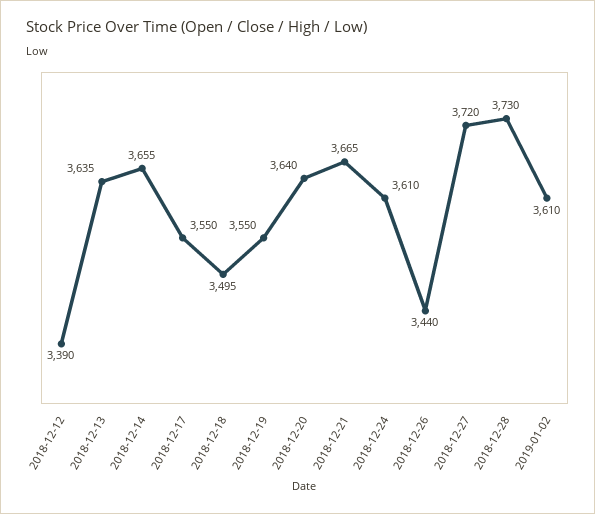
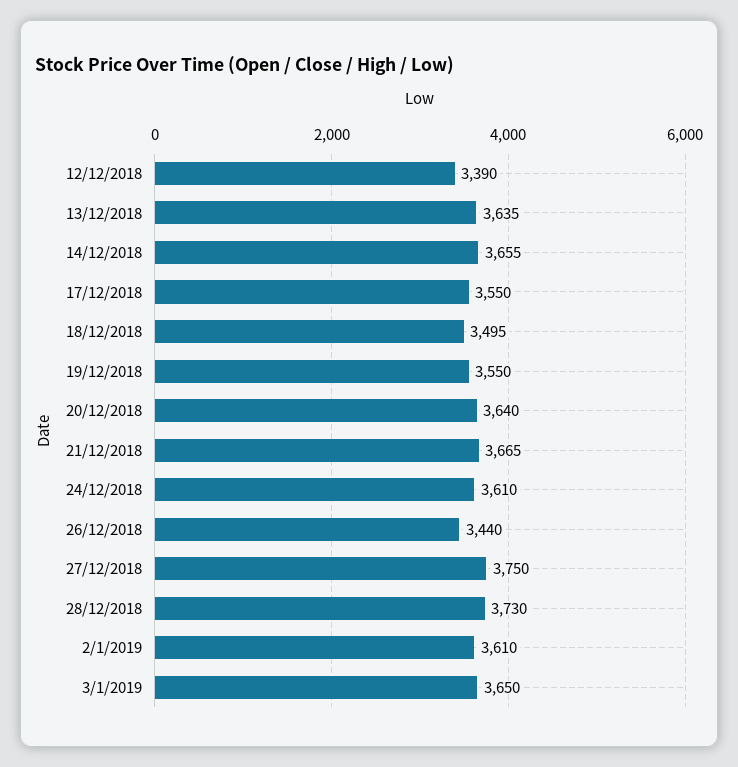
2018-12-27: 3720 -> 3750
3/1/2019: none -> 3650

